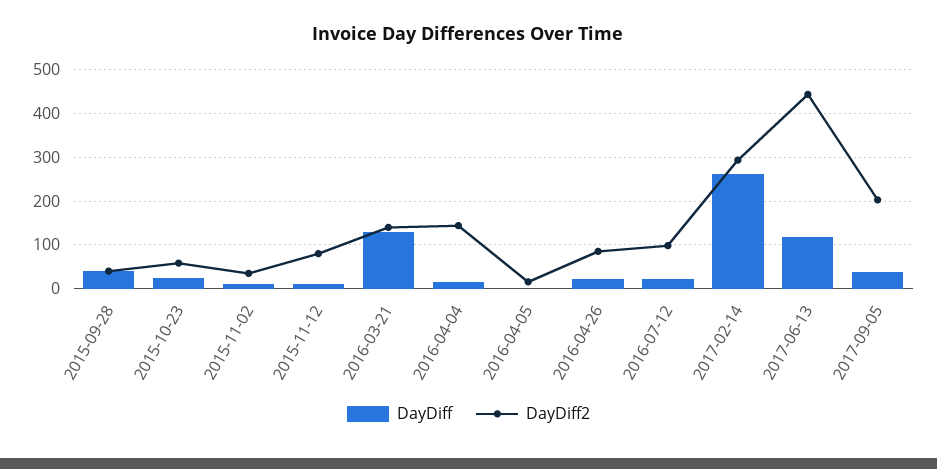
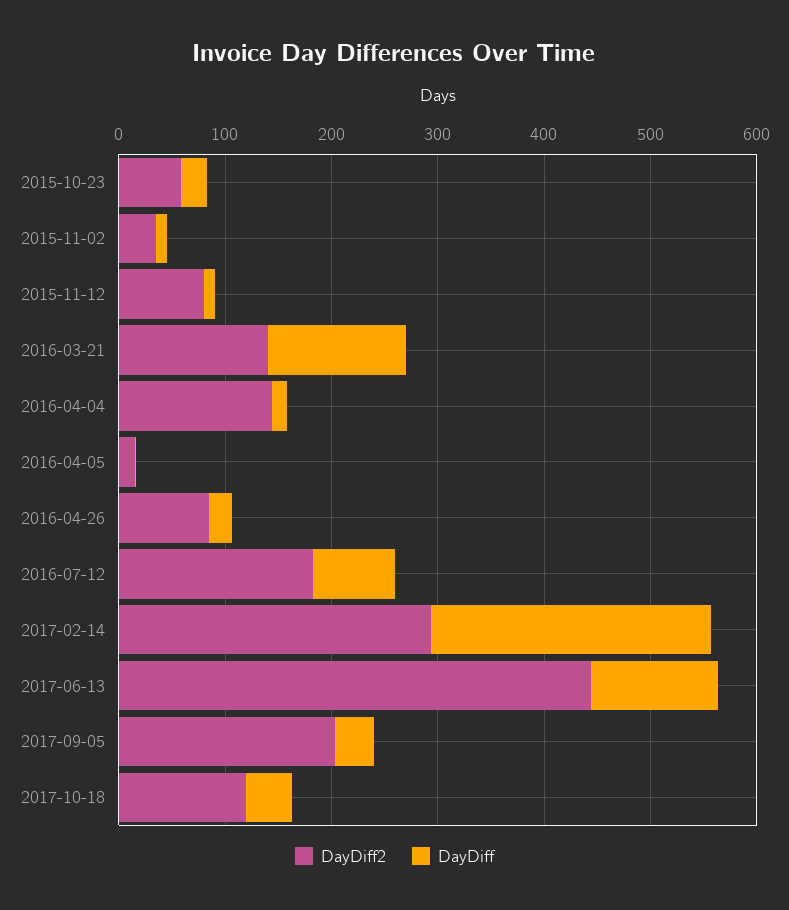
DayDiff, 2015-09-28: 40 -> none
DayDiff2, 2015-09-28: 40 -> none
DayDiff, 2016-07-12: 20 -> 80
DayDiff2, 2016-07-12: 100 -> 180
DayDiff2, 2017-10-18: none -> 120
DayDiff, 2017-10-18: none -> 40

